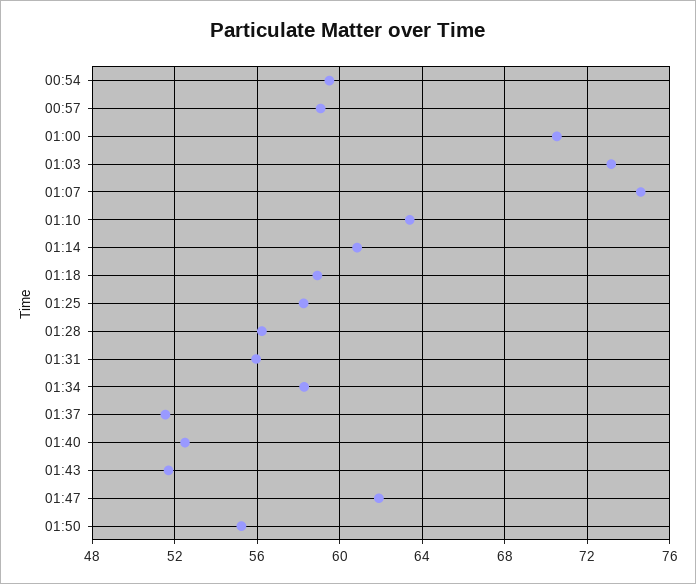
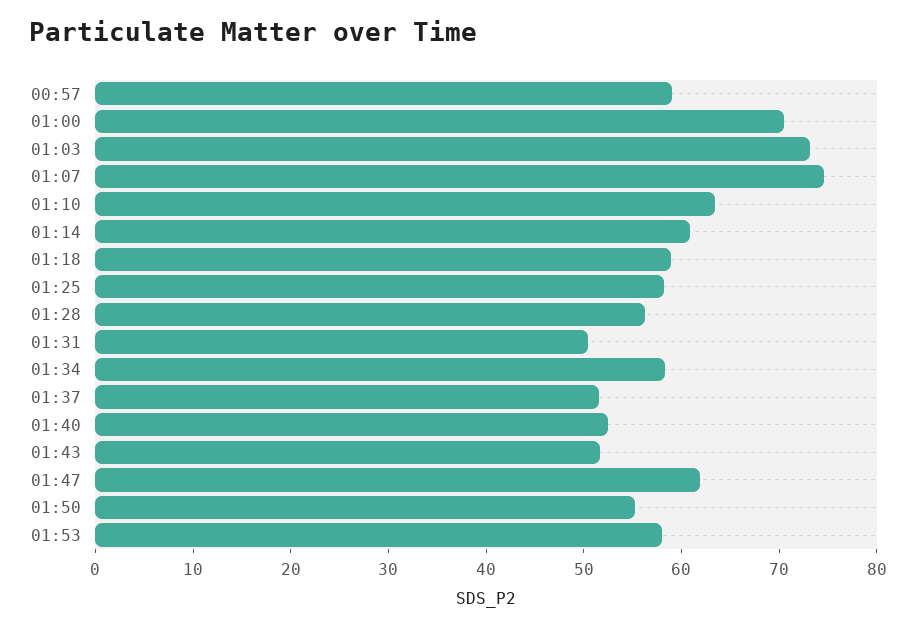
00:54: 59.5 -> none
01:31: 56 -> 50
01:53: none -> 58

